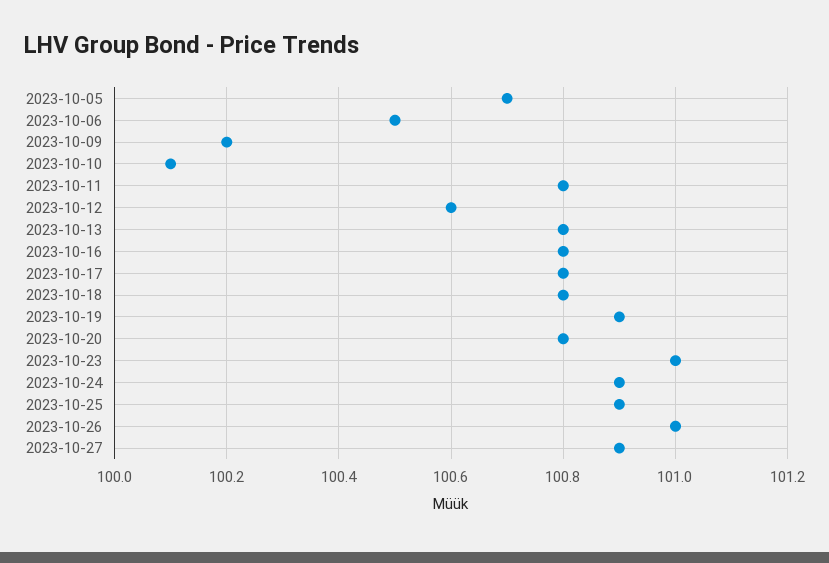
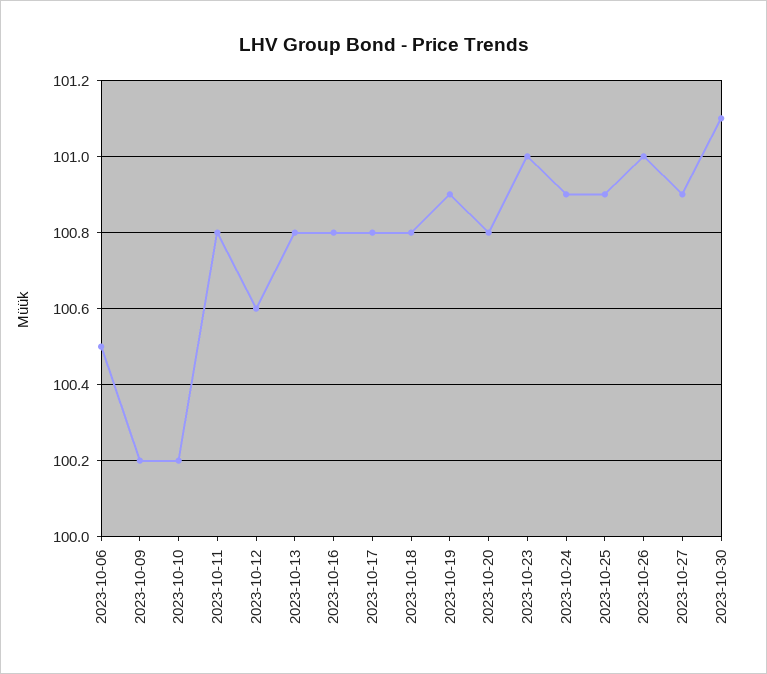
2023-10-05: 100.7 -> none
2023-10-10: 100.1 -> 100.2
2023-10-30: none -> 101.1

